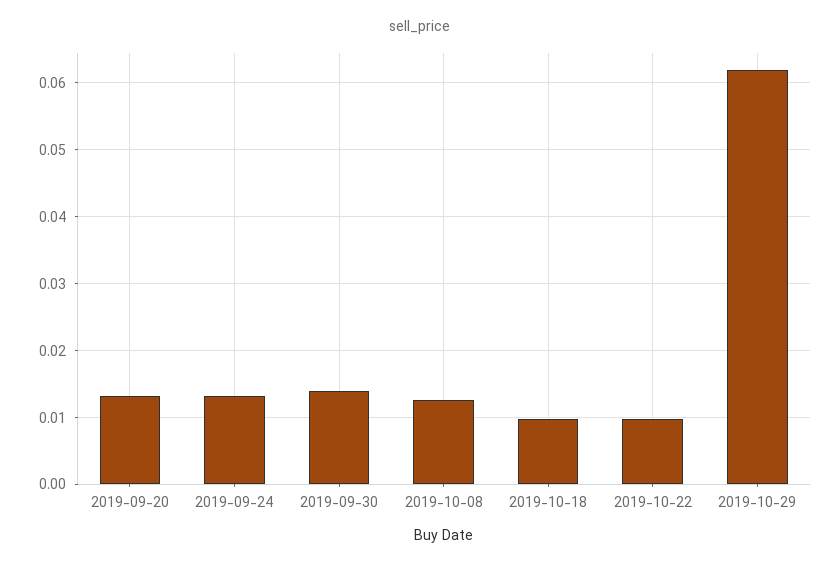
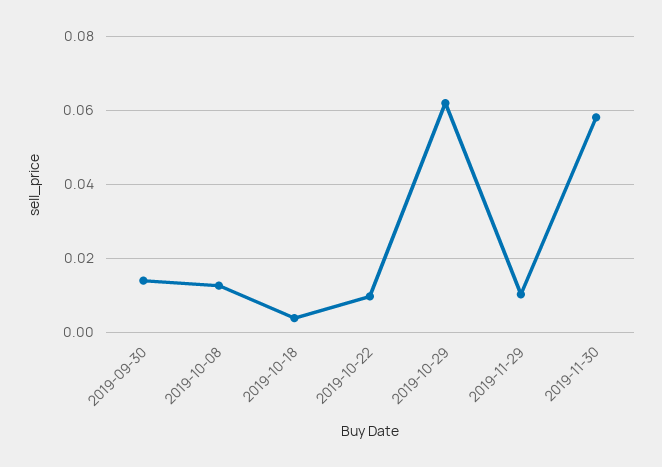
2019-09-20: 0.013 -> none
2019-09-24: 0.013 -> none
2019-10-18: 0.01 -> 0.004
2019-11-29: none -> 0.01
2019-11-30: none -> 0.058

